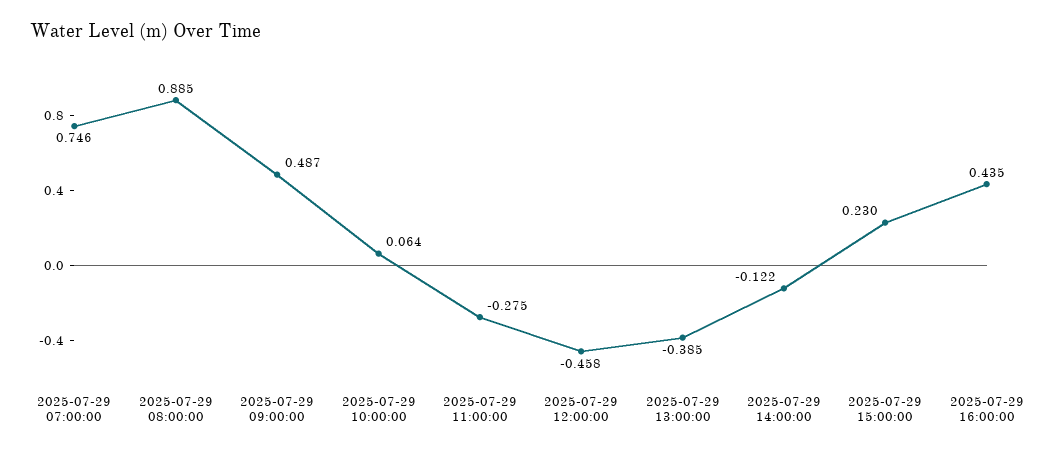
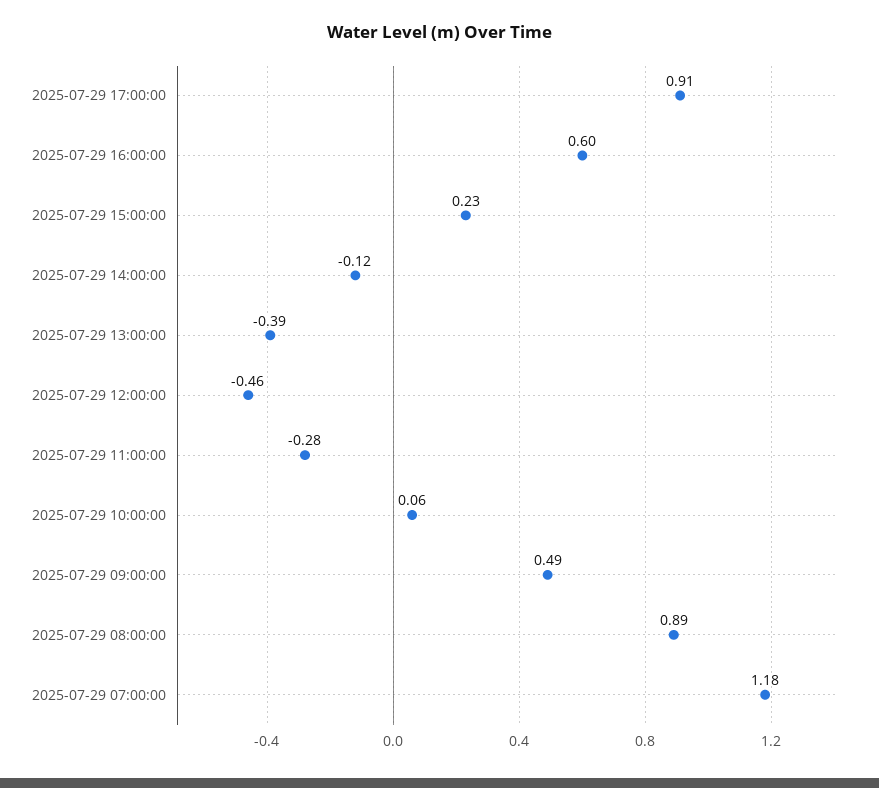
2025-07-29 07:00:00: 0.746 -> 1.18
2025-07-29 16:00:00: 0.435 -> 0.6
2025-07-29 17:00:00: none -> 0.91

